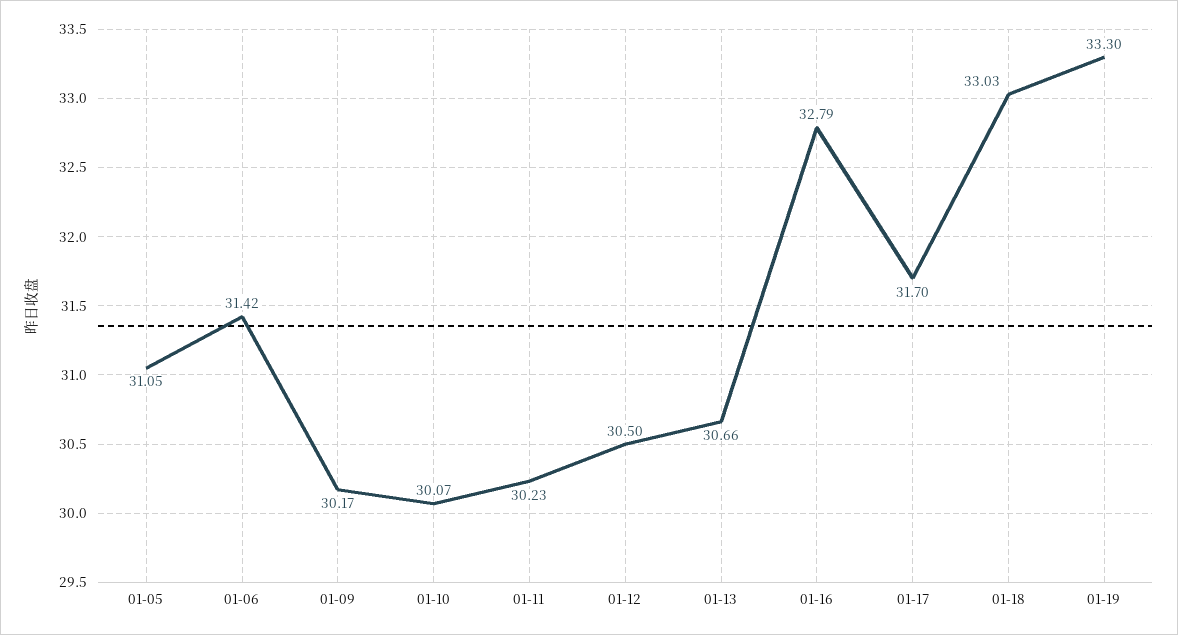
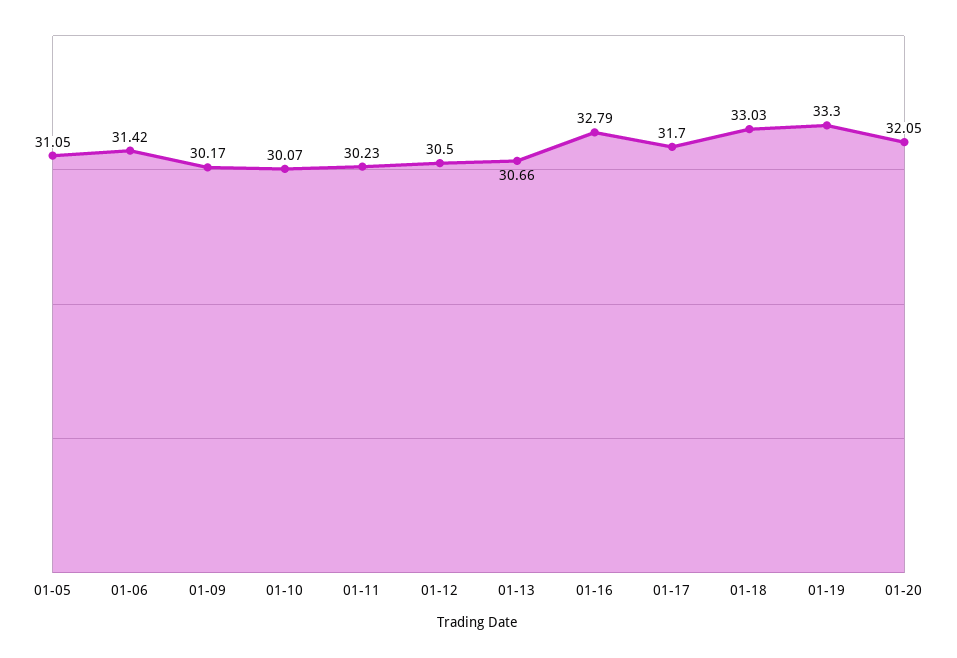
01-20: none -> 32.05

